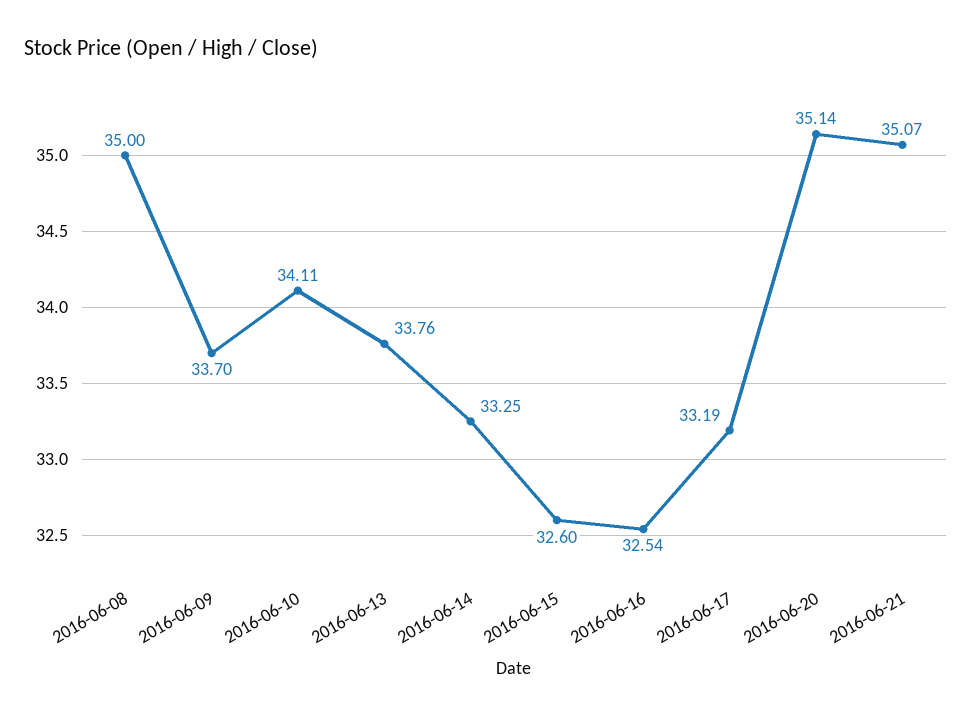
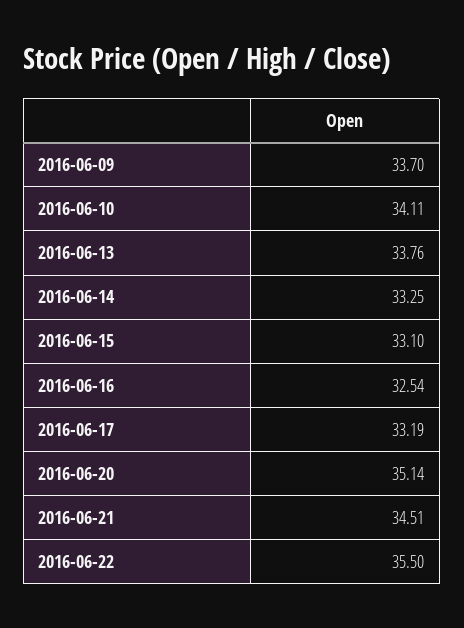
2016-06-08: 35 -> none
2016-06-15: 32.6 -> 33.1
2016-06-21: 35.07 -> 34.51
2016-06-22: none -> 35.5

